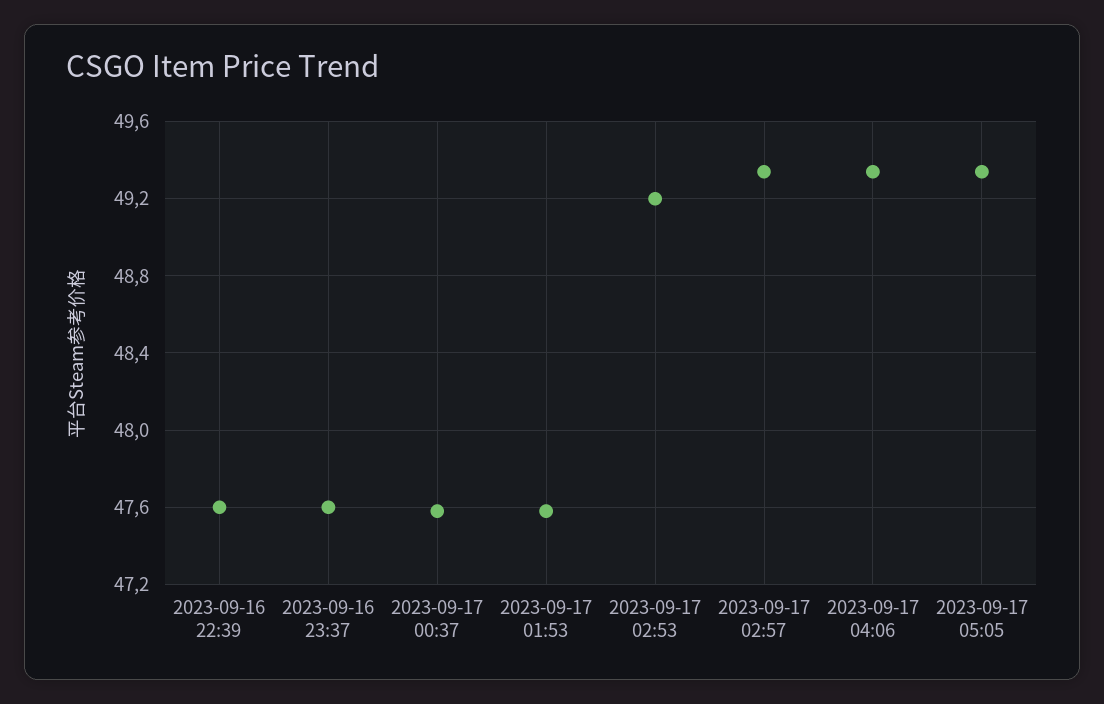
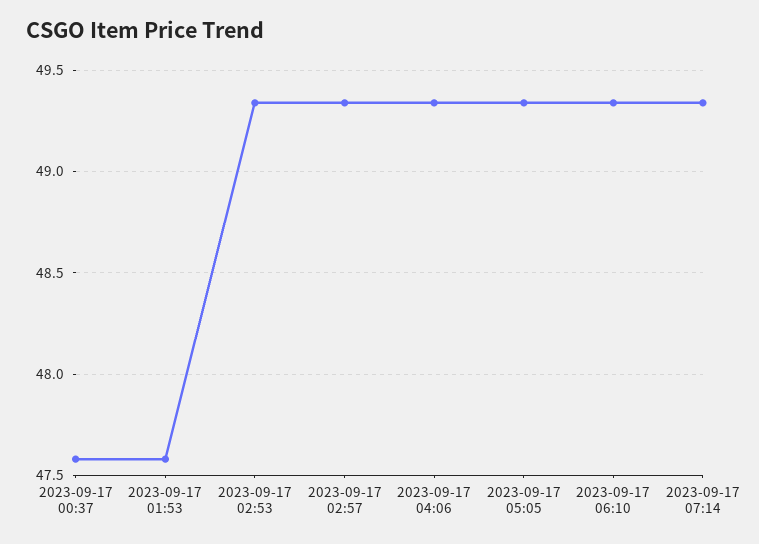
2023-09-16 22:39: 47.6 -> none
2023-09-16 23:37: 47.6 -> none
2023-09-17 02:53: 49.2 -> 49.35
2023-09-17 06:10: none -> 49.35
2023-09-17 07:14: none -> 49.35

